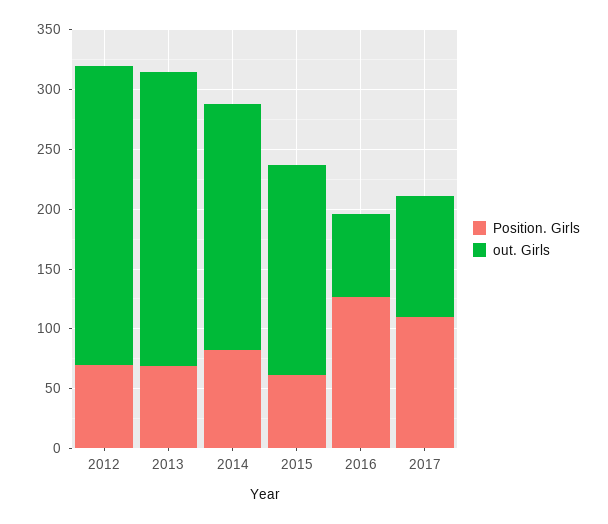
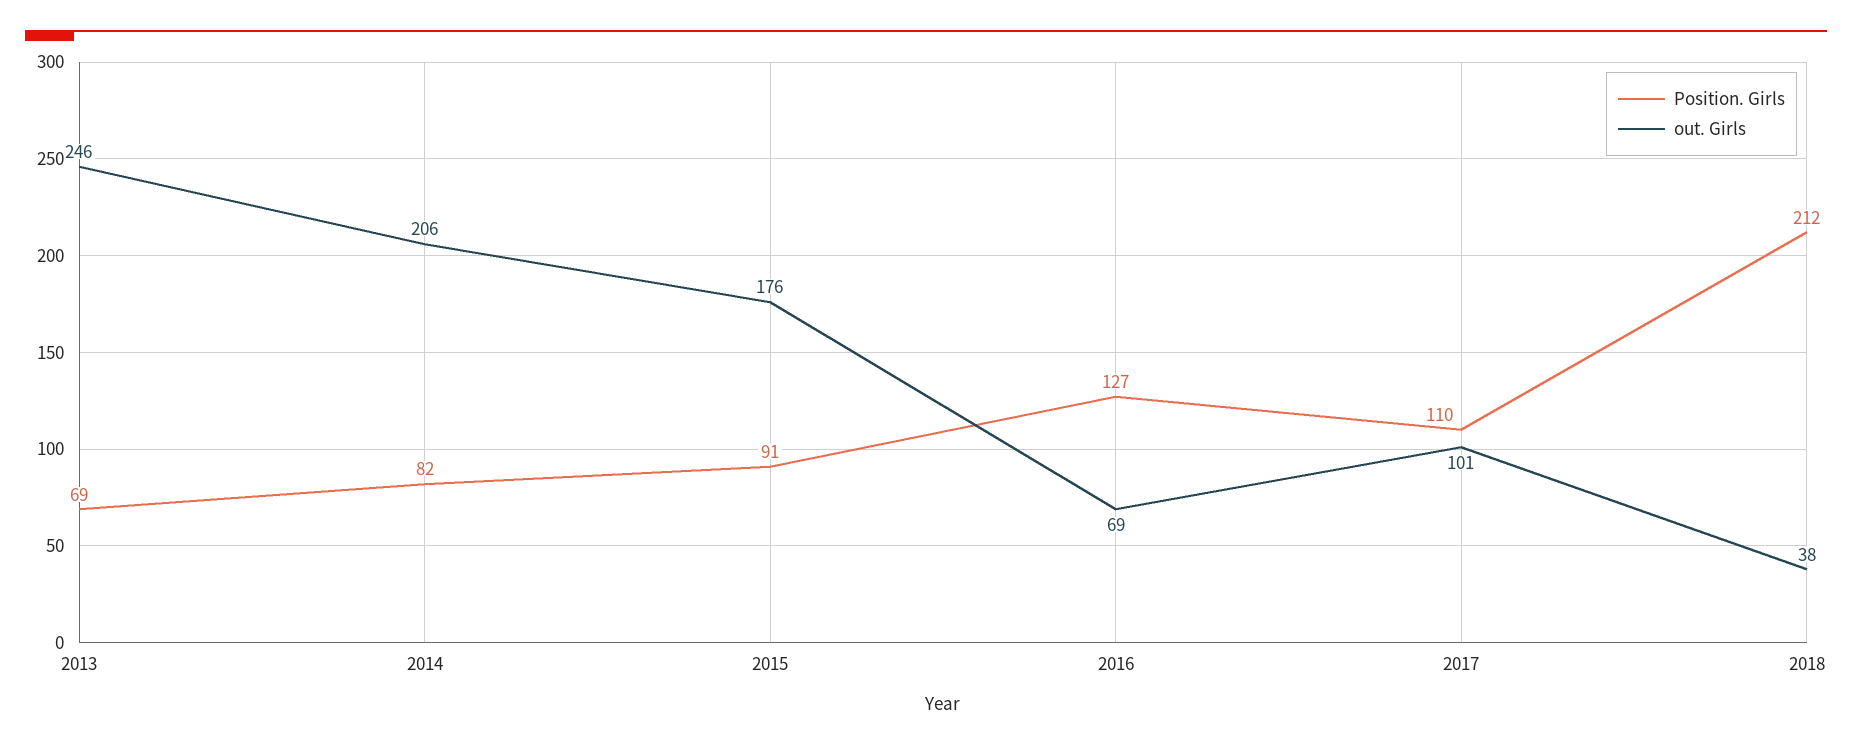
Position. Girls, 2012: 70 -> none
out. Girls, 2012: 250 -> none
Position. Girls, 2015: 60 -> 91
Position. Girls, 2018: none -> 212
out. Girls, 2018: none -> 38

